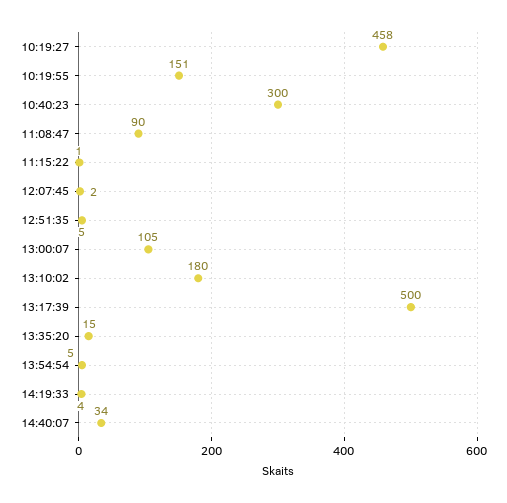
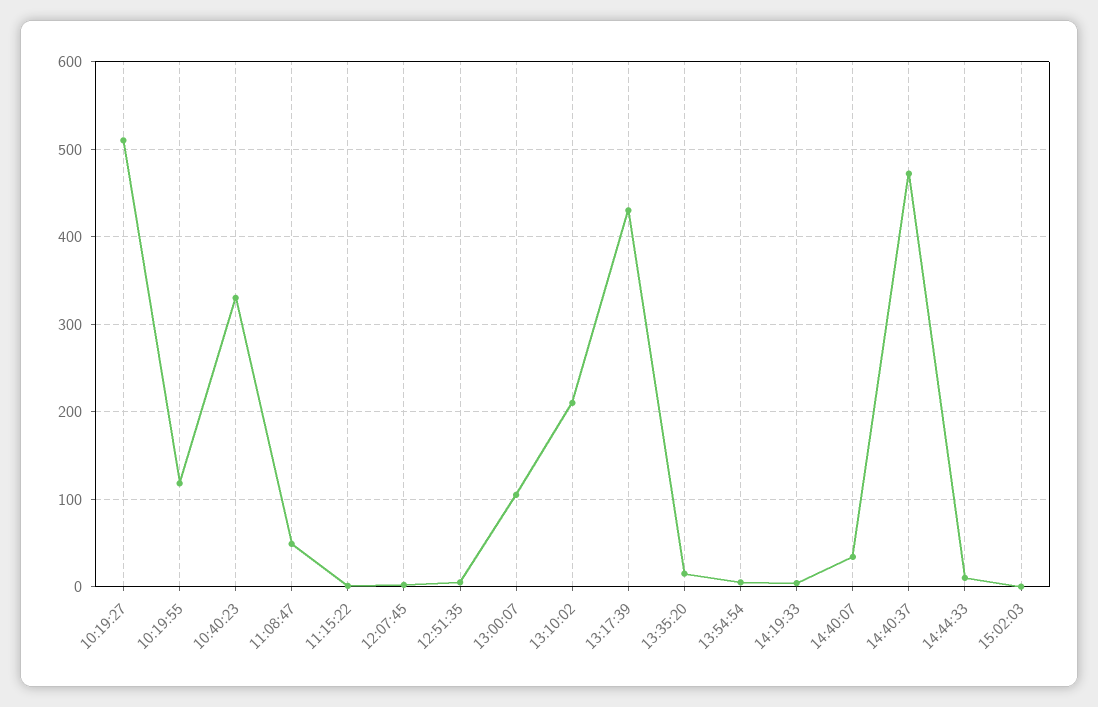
10:19:27: 458 -> 510
10:19:55: 151 -> 120
10:40:23: 300 -> 330
11:08:47: 90 -> 50
13:10:02: 180 -> 210
13:17:39: 500 -> 430
14:40:37: none -> 470
14:44:33: none -> 10
15:02:03: none -> 0

